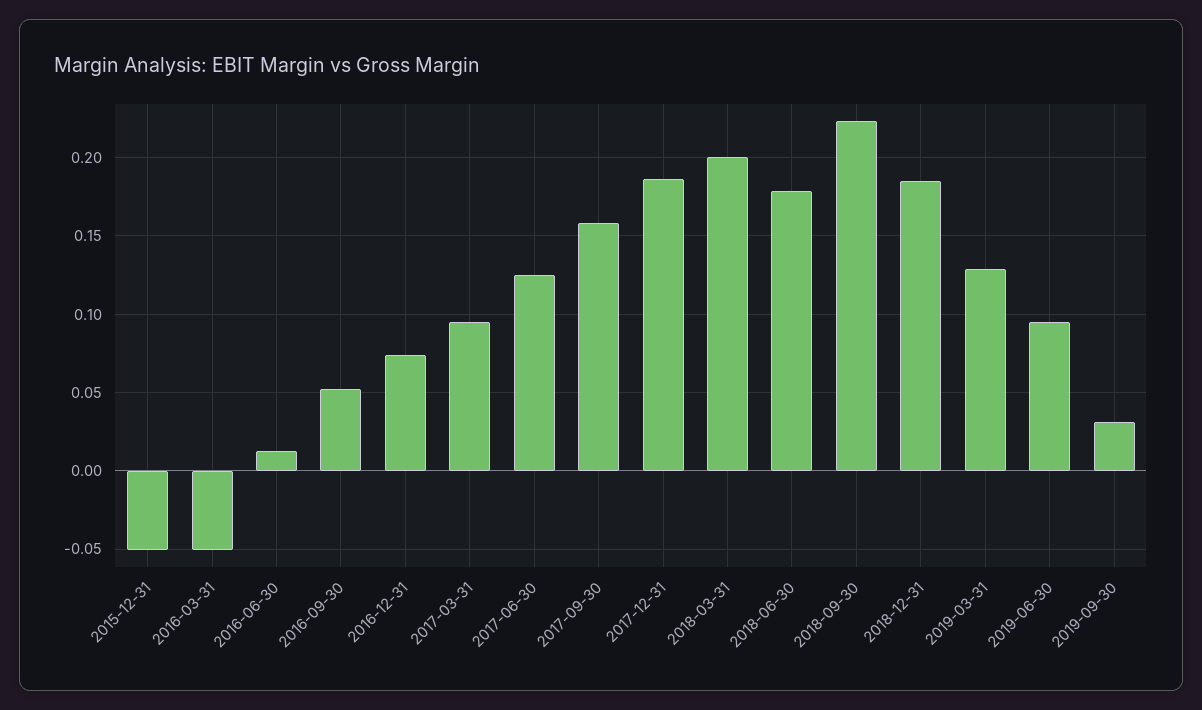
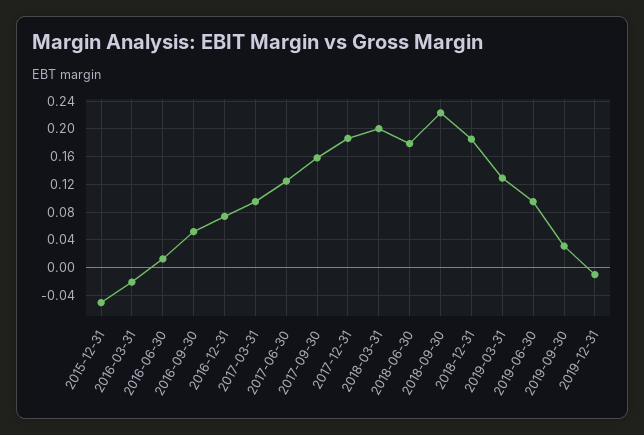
2016-03-31: -0.05 -> -0.02
2019-12-31: none -> -0.01

